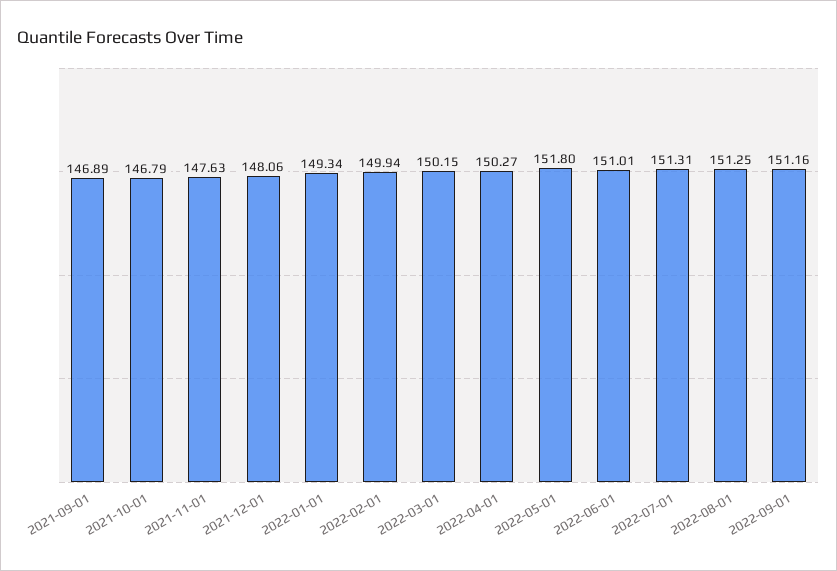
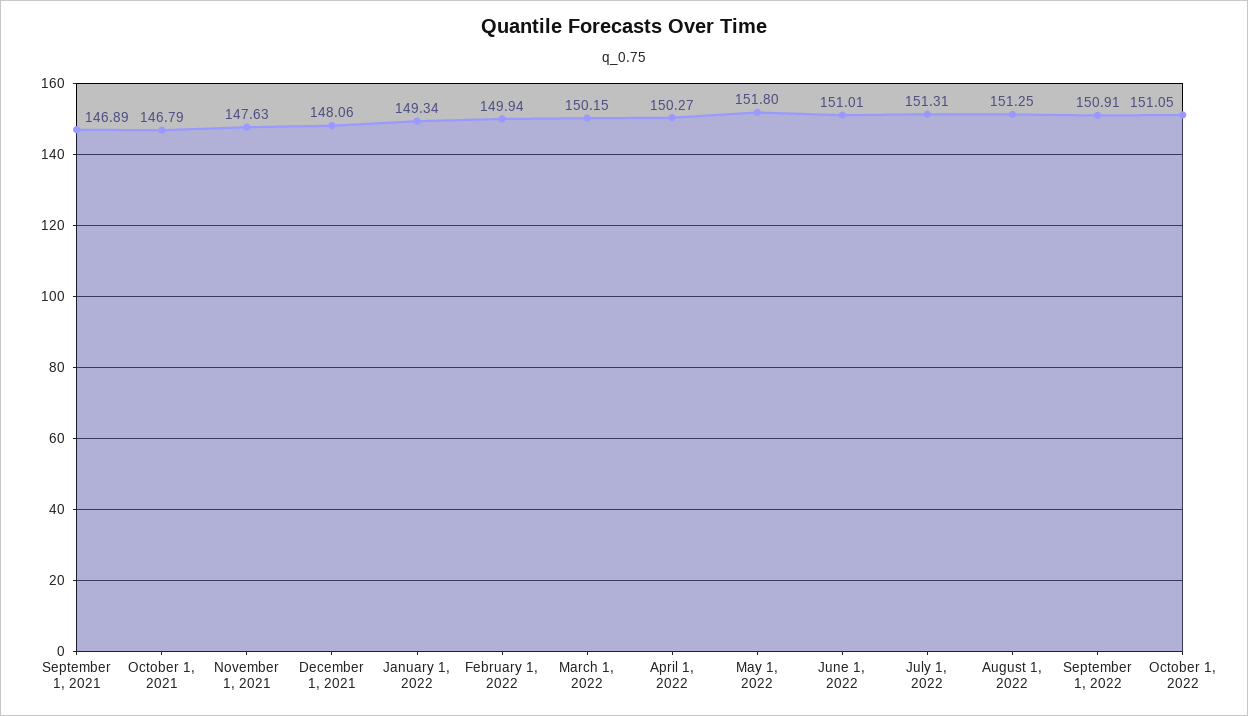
2022-09-01: 151.16 -> 150.91
October 1, 2022: none -> 151.05

